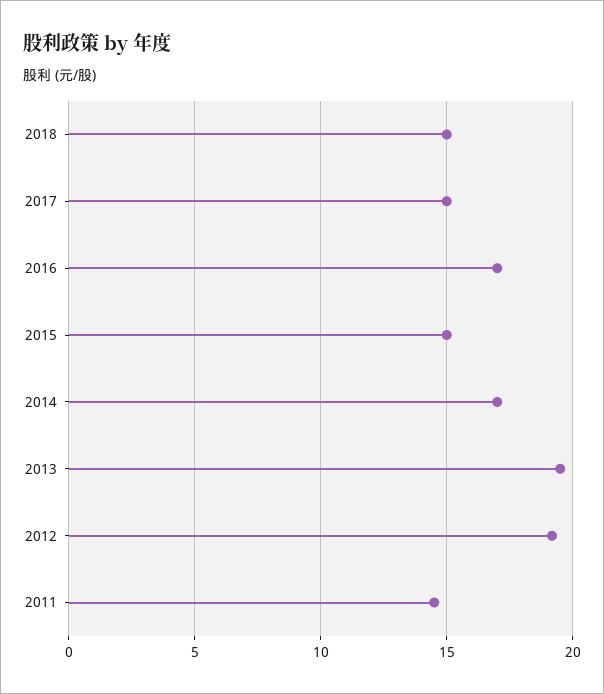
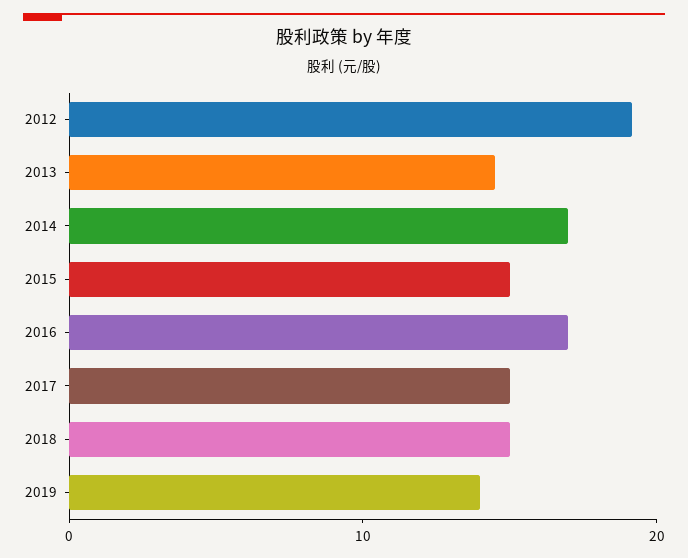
2013: 19.5 -> 14
2011: 14.5 -> none
2019: none -> 14

